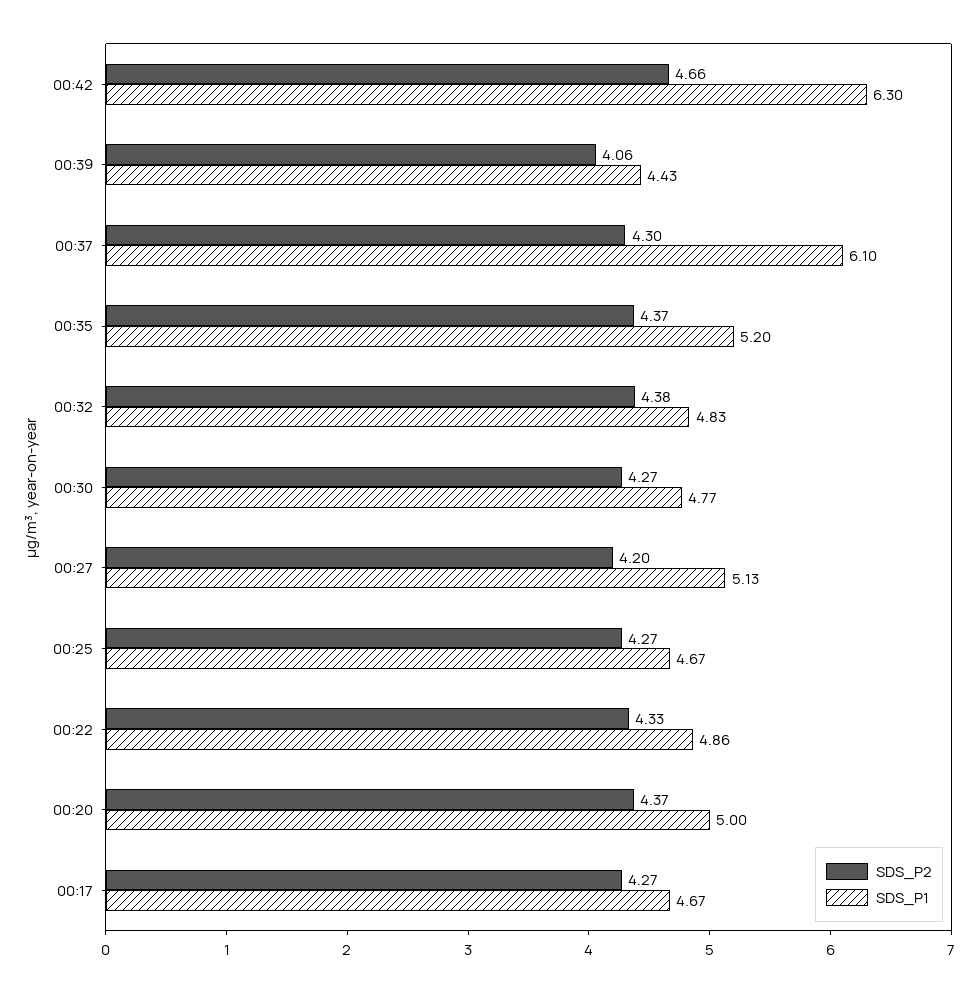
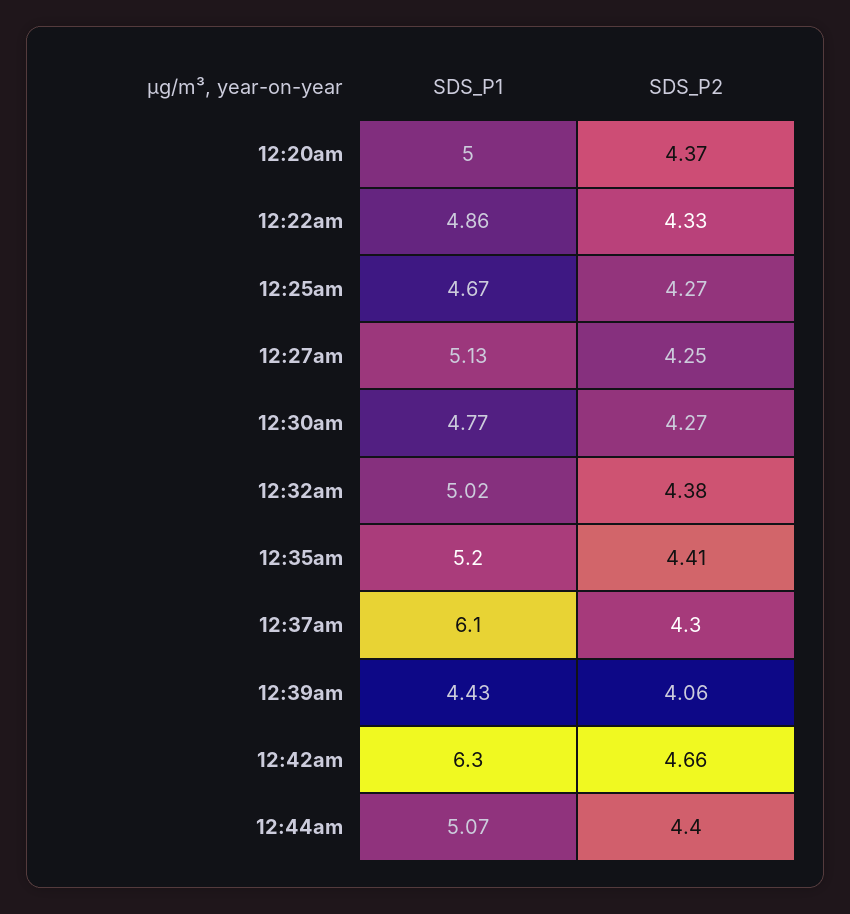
SDS_P2, 00:35: 4.37 -> 4.41
SDS_P1, 00:32: 4.83 -> 5.02
SDS_P2, 00:27: 4.2 -> 4.25
SDS_P2, 00:17: 4.27 -> none
SDS_P1, 00:17: 4.67 -> none
SDS_P1, 12:44am: none -> 5.07
SDS_P2, 12:44am: none -> 4.4

